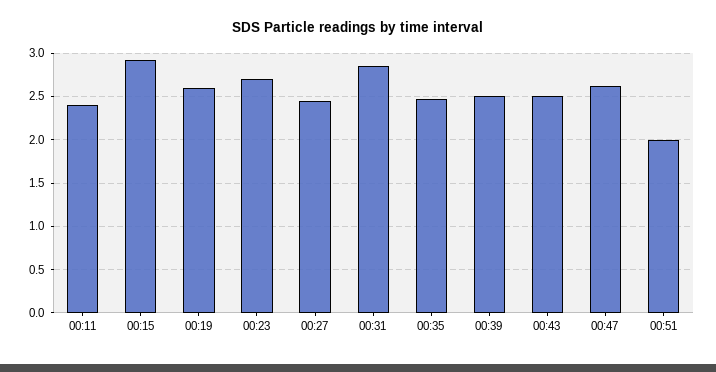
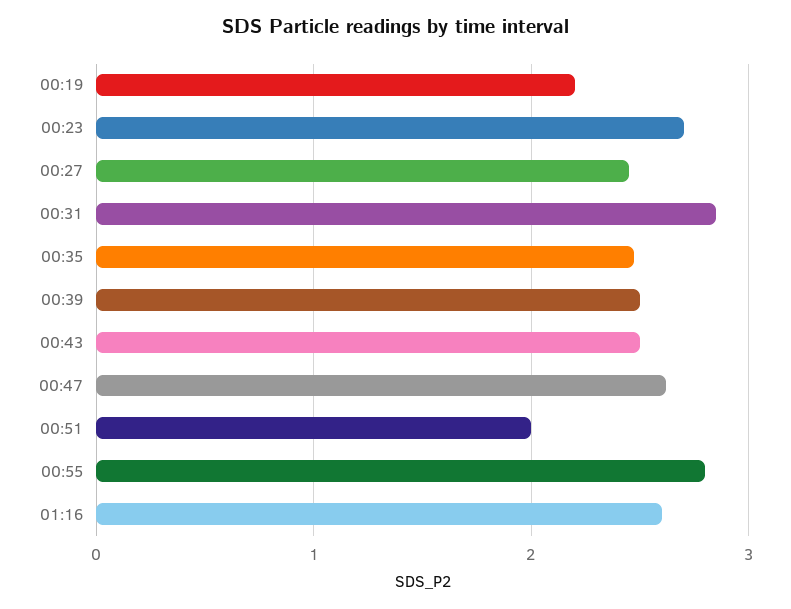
00:11: 2.4 -> none
00:15: 2.9 -> none
00:19: 2.6 -> 2.2
00:55: none -> 2.8
01:16: none -> 2.6

